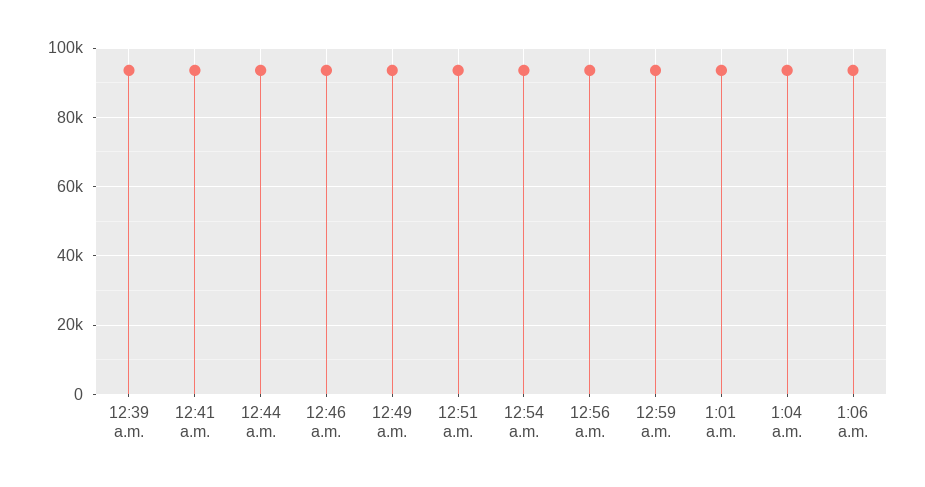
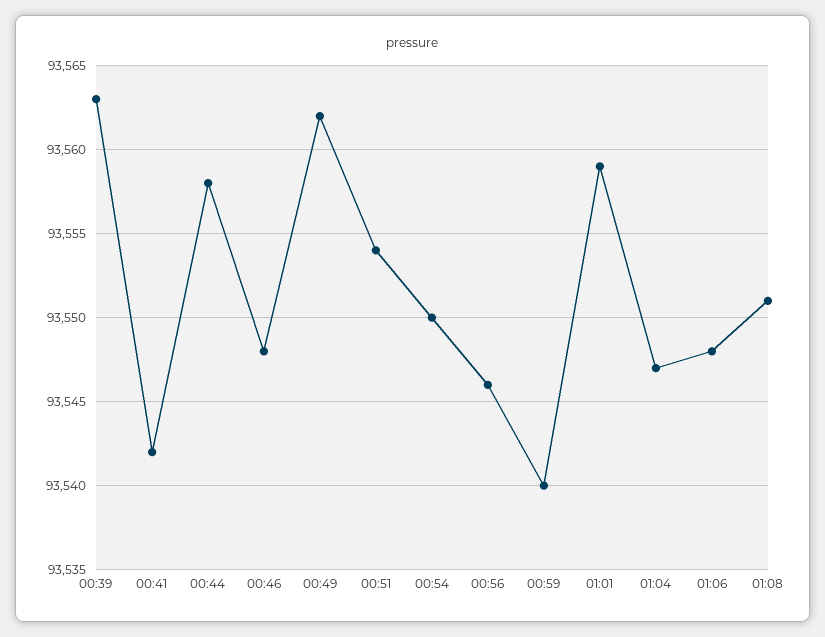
01:08: none -> 93551

